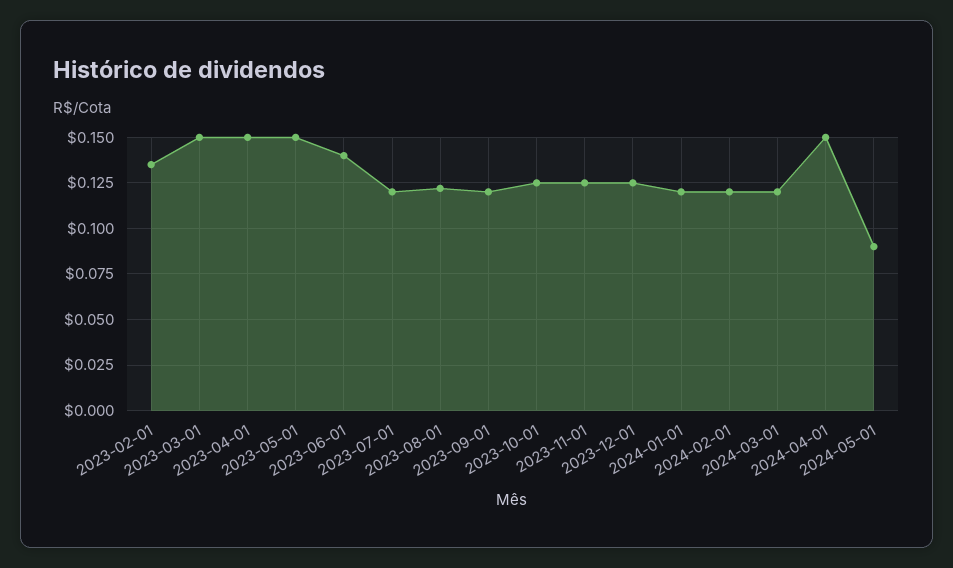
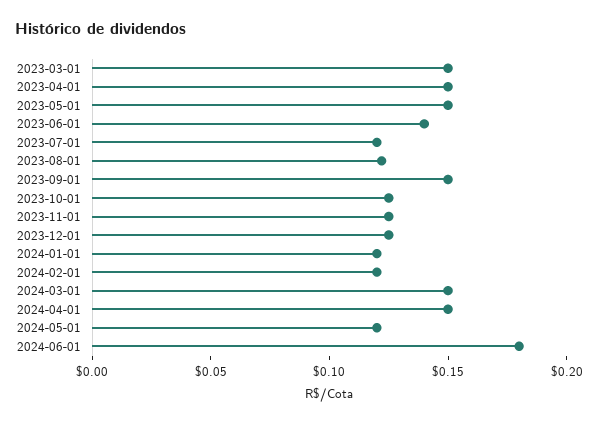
2023-02-01: 0.135 -> none
2023-09-01: 0.12 -> 0.15
2024-03-01: 0.12 -> 0.15
2024-05-01: 0.09 -> 0.12
2024-06-01: none -> 0.18

